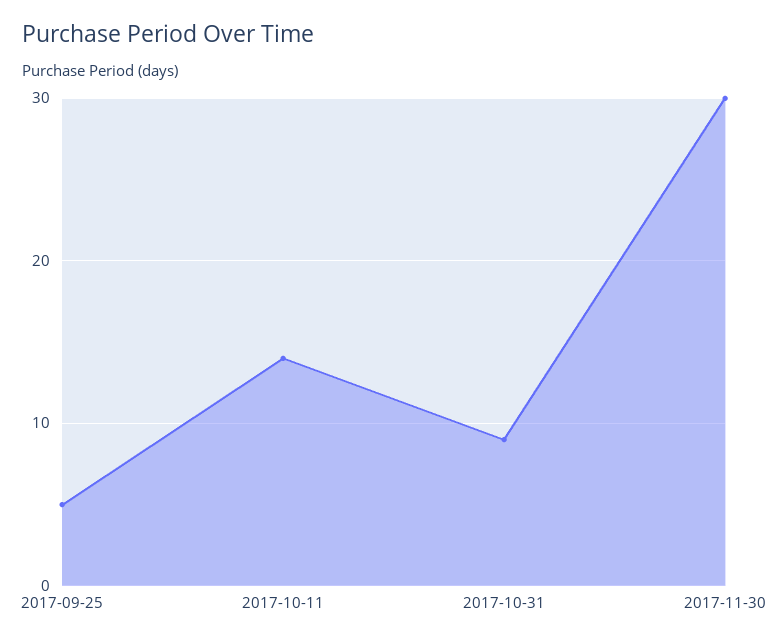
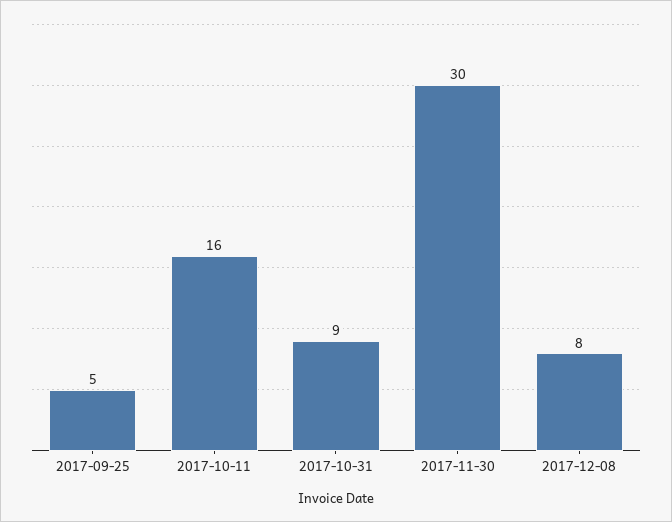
2017-10-11: 14 -> 16
2017-12-08: none -> 8

